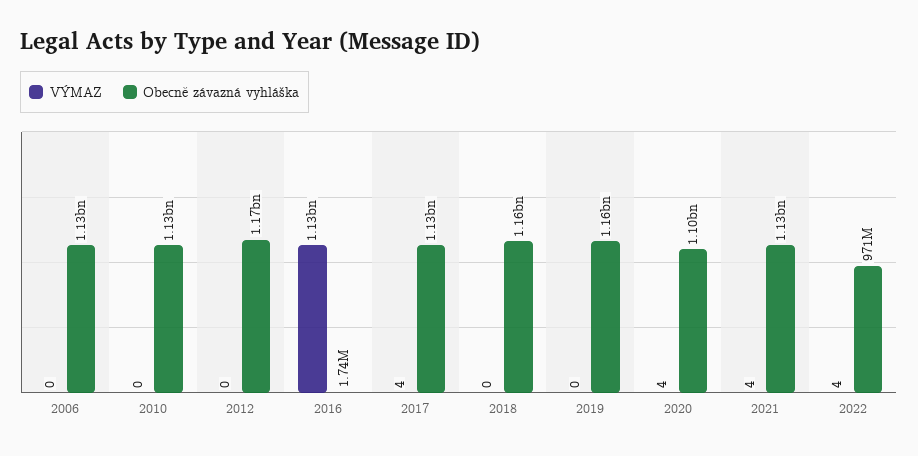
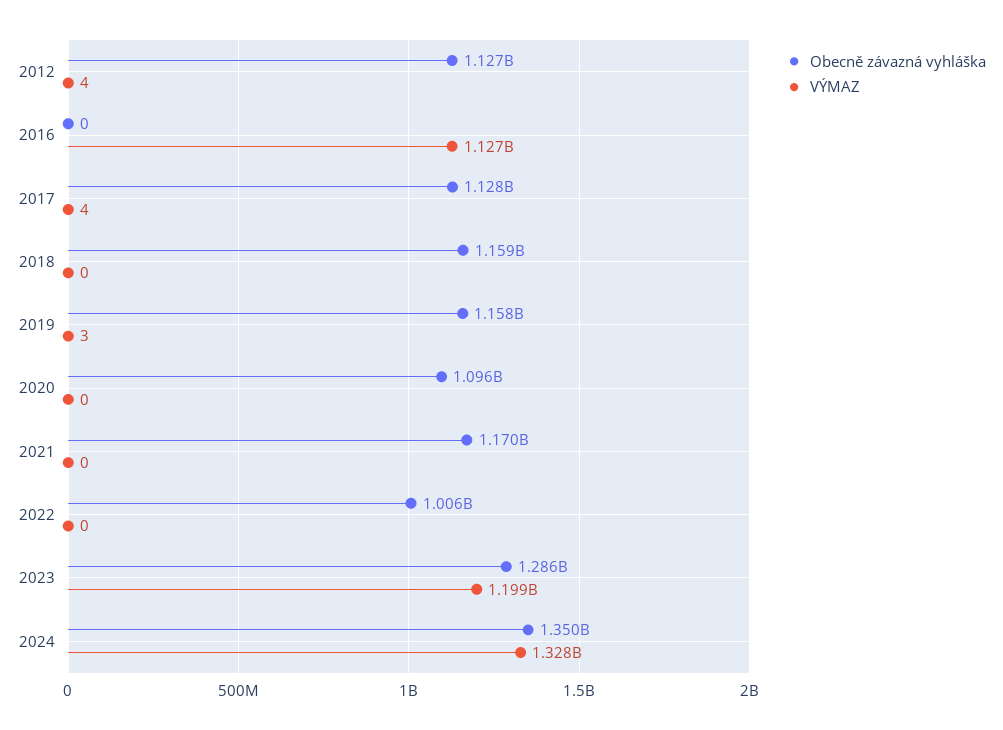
VÝMAZ, 2006: 0 -> none
Obecně závazná vyhláška, 2006: 1130000000 -> none
VÝMAZ, 2010: 0 -> none
Obecně závazná vyhláška, 2010: 1130000000 -> none
VÝMAZ, 2012: 0 -> 4
Obecně závazná vyhláška, 2012: 1170000000 -> 1127000000
Obecně závazná vyhláška, 2016: 1740000 -> 0
VÝMAZ, 2019: 0 -> 3
VÝMAZ, 2020: 4 -> 0
VÝMAZ, 2021: 4 -> 0
Obecně závazná vyhláška, 2021: 1130000000 -> 1170000000
VÝMAZ, 2022: 4 -> 0
Obecně závazná vyhláška, 2022: 971000000 -> 1006000000
Obecně závazná vyhláška, 2023: none -> 1286000000
VÝMAZ, 2023: none -> 1199000000
Obecně závazná vyhláška, 2024: none -> 1350000000
VÝMAZ, 2024: none -> 1328000000

